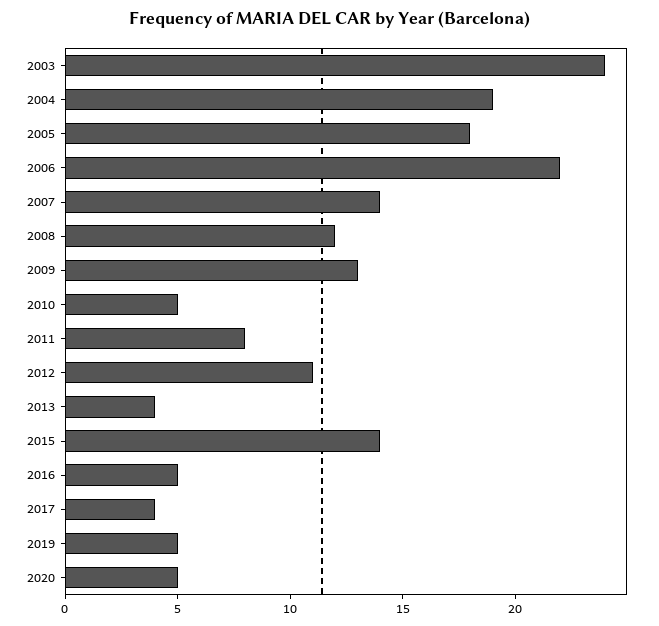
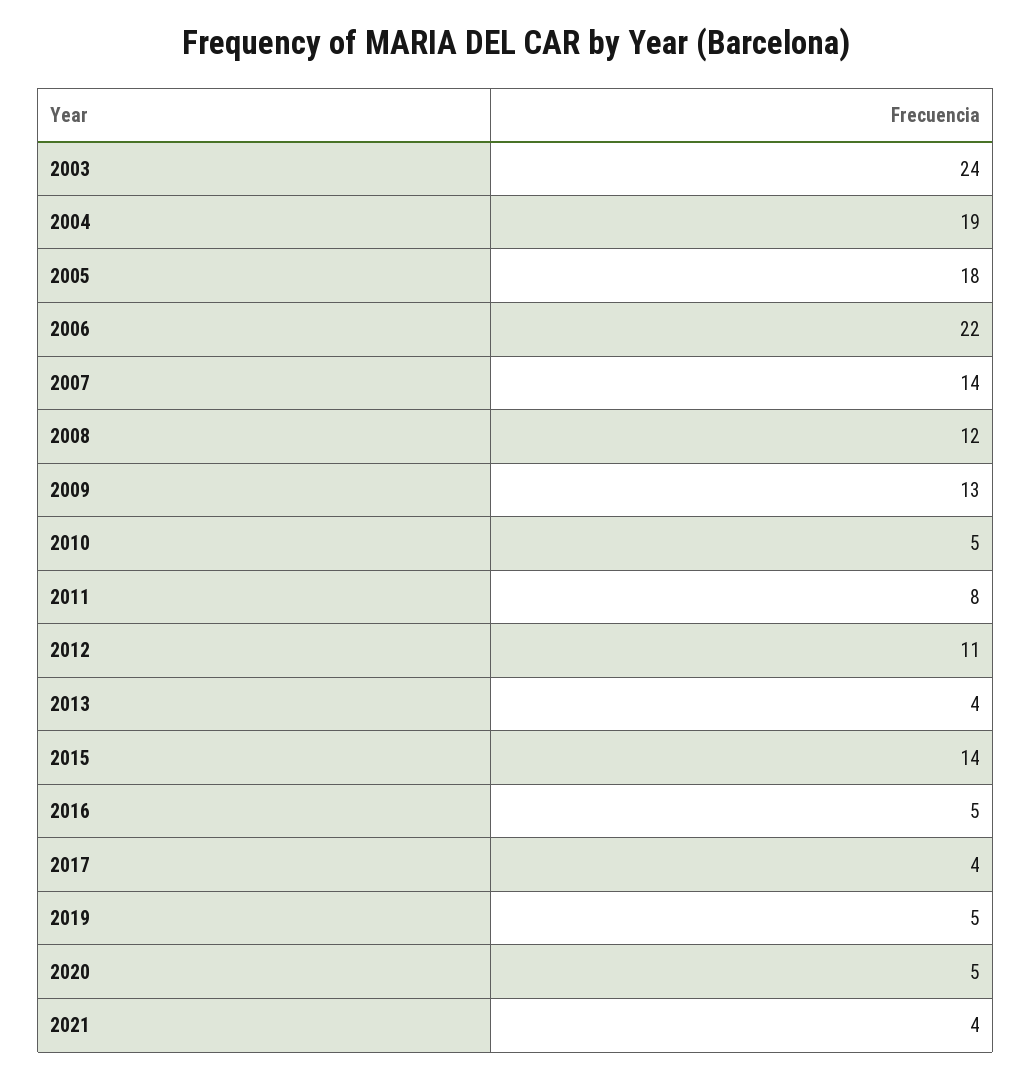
2021: none -> 4

